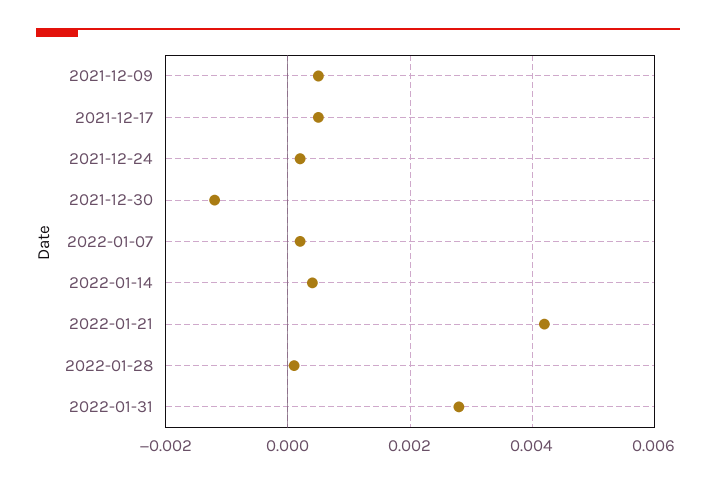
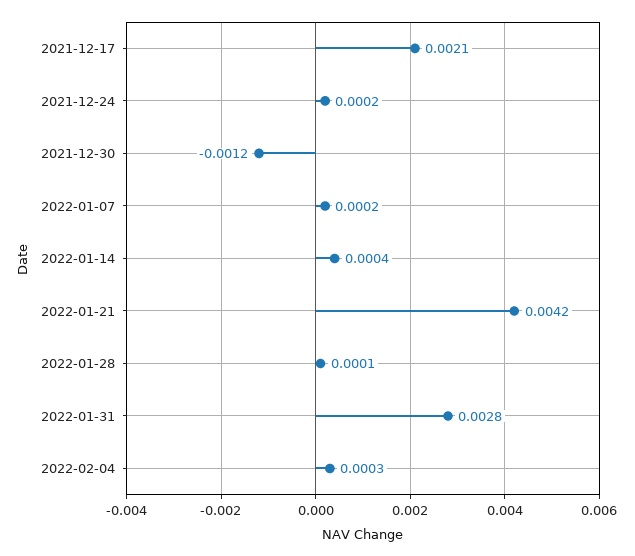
2021-12-09: 0.0005 -> none
2021-12-17: 0.0005 -> 0.0021
2022-02-04: none -> 0.0003

